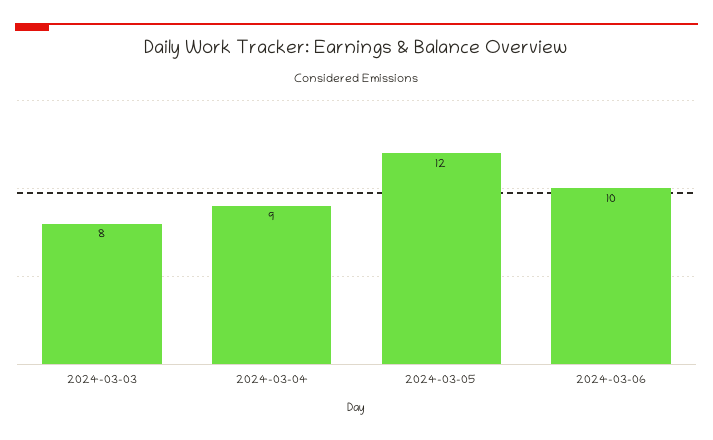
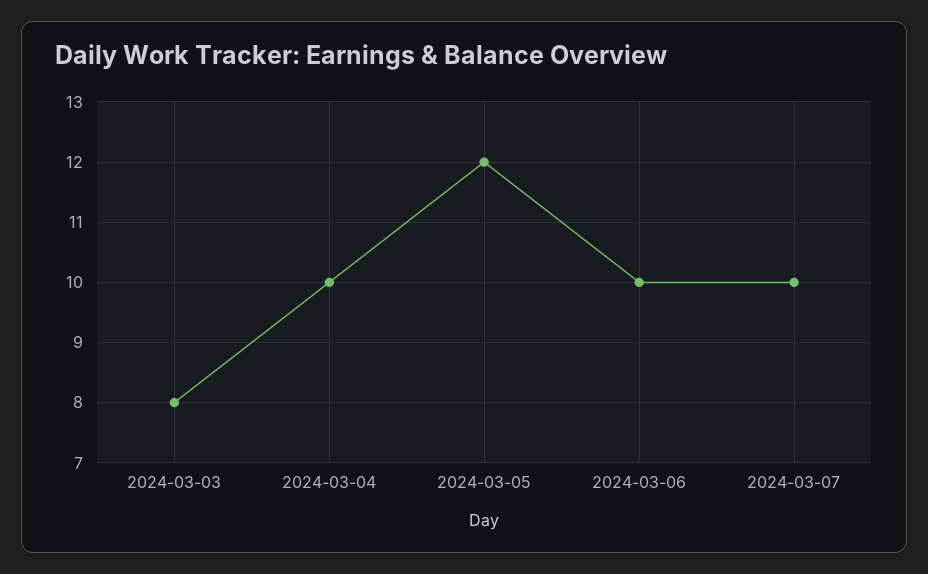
2024-03-04: 9 -> 10
2024-03-07: none -> 10

